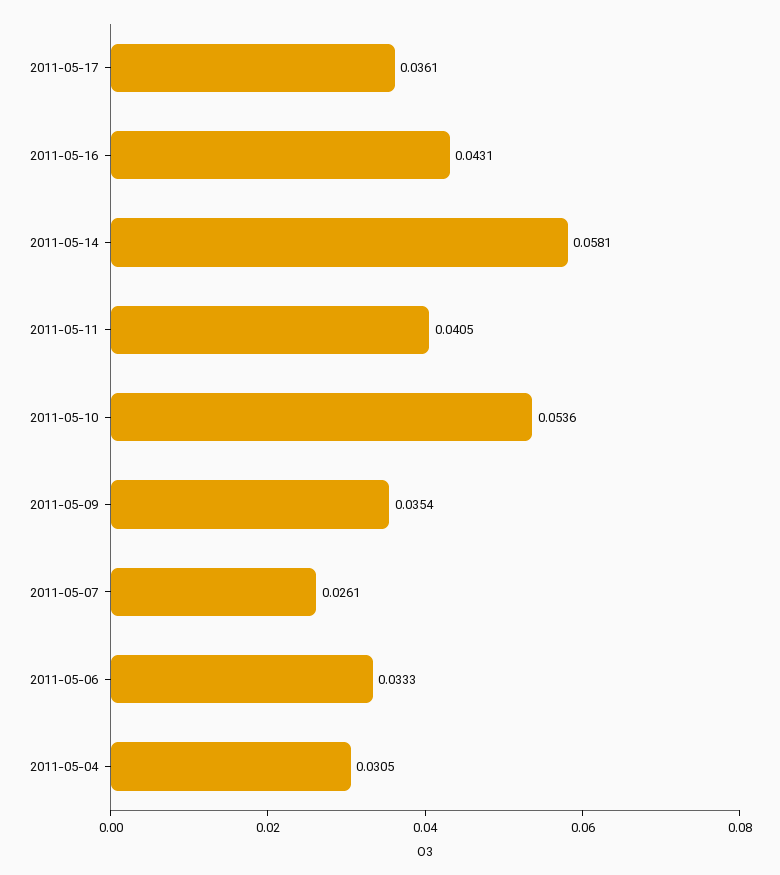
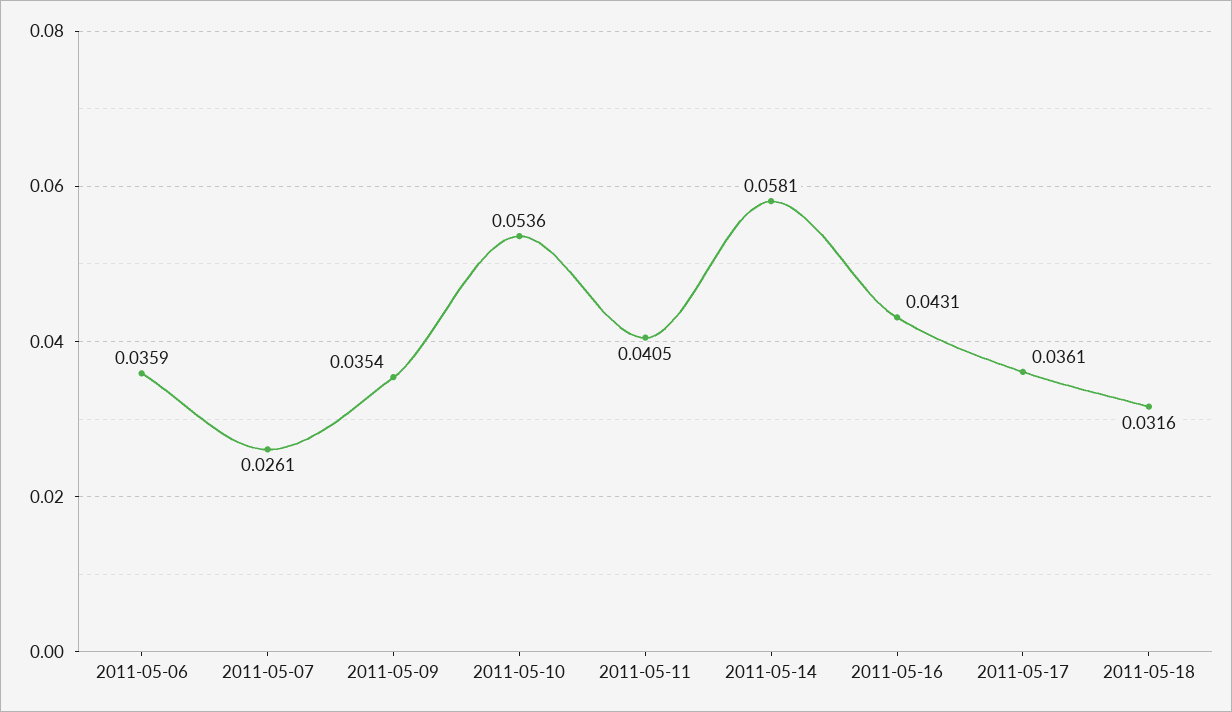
2011-05-06: 0.0333 -> 0.0359
2011-05-04: 0.0305 -> none
2011-05-18: none -> 0.0316

